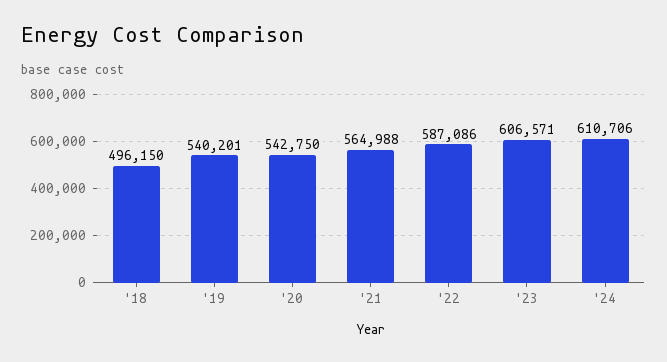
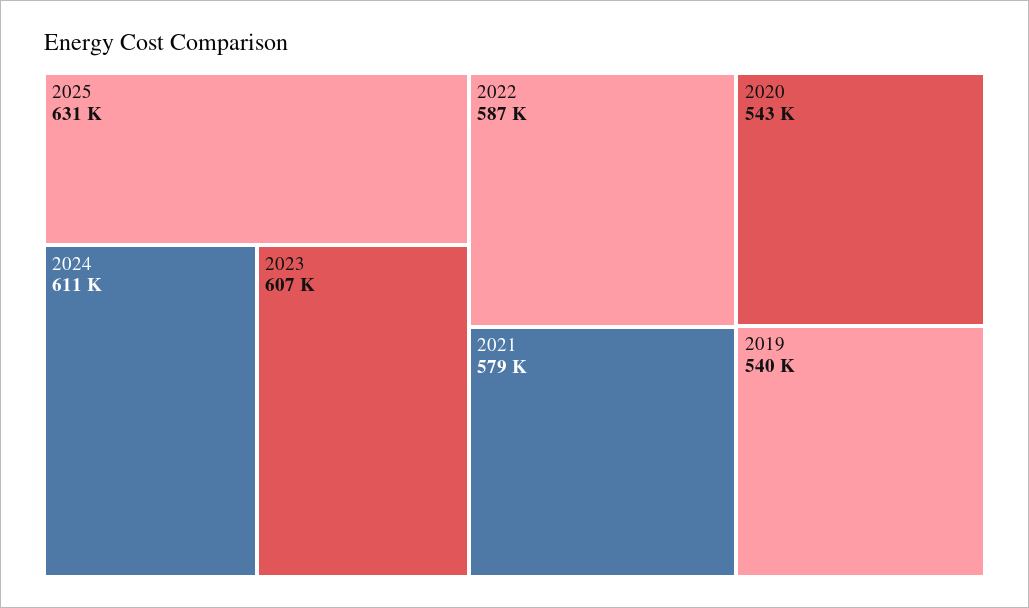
'18: 496150 -> none
'21: 564988 -> 579000
2025: none -> 631000

